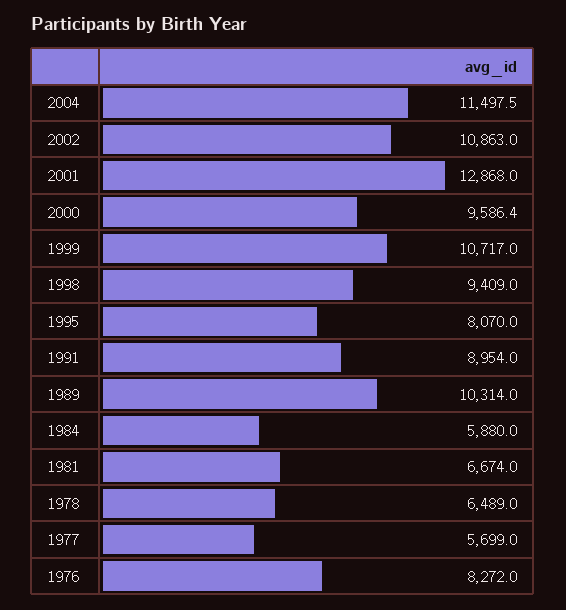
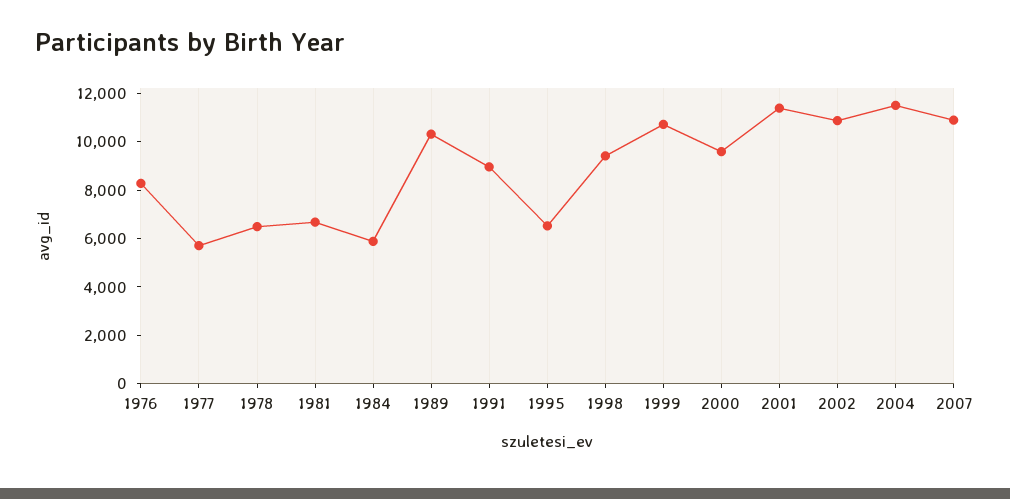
2001: 12868 -> 11500
1995: 8070 -> 6500
2007: none -> 11000

